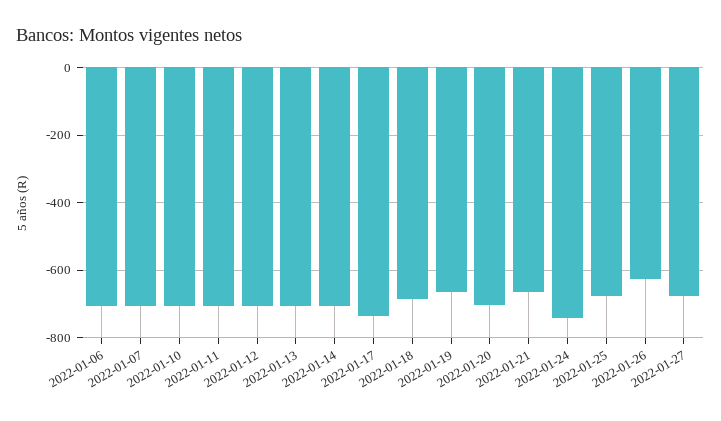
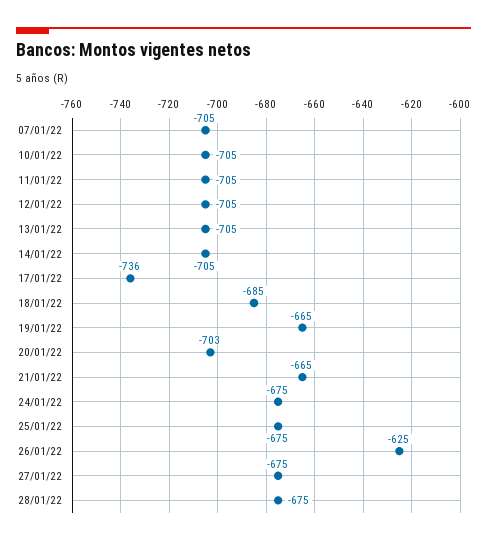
2022-01-06: -700 -> none
2022-01-24: -740 -> -675
28/01/22: none -> -675

